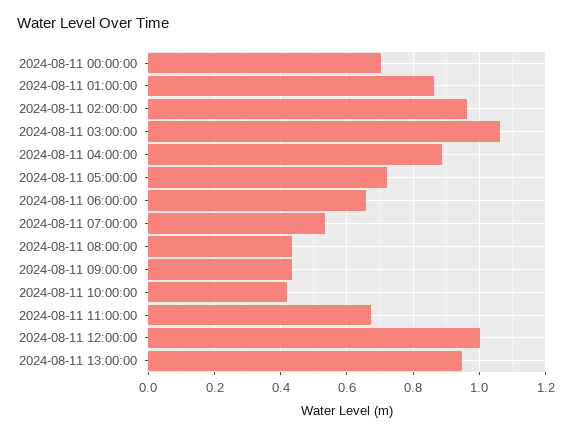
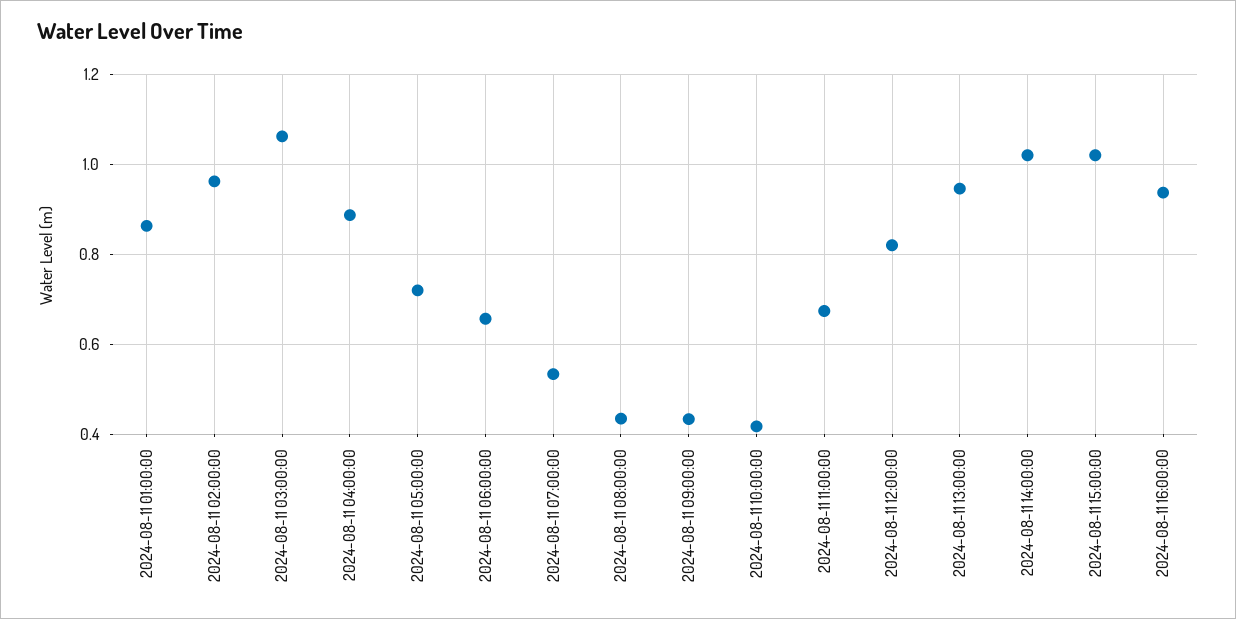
2024-08-11 00:00:00: 0.7 -> none
2024-08-11 12:00:00: 1 -> 0.82
2024-08-11 14:00:00: none -> 1.02
2024-08-11 15:00:00: none -> 1.02
2024-08-11 16:00:00: none -> 0.94

